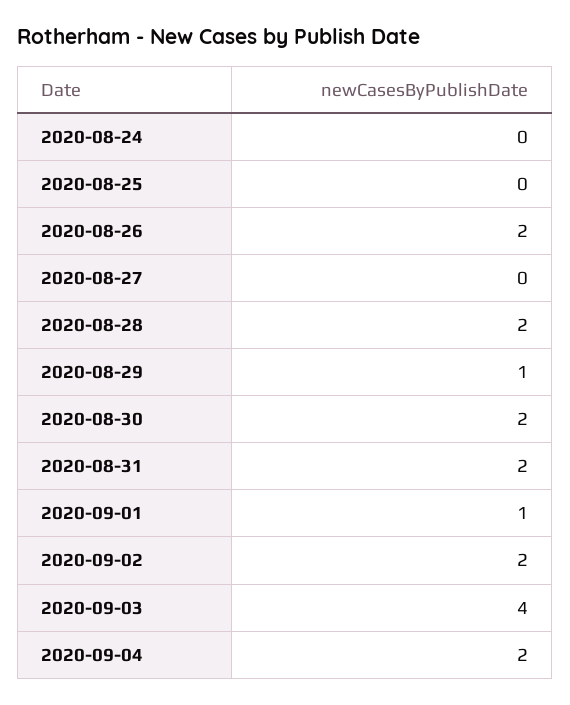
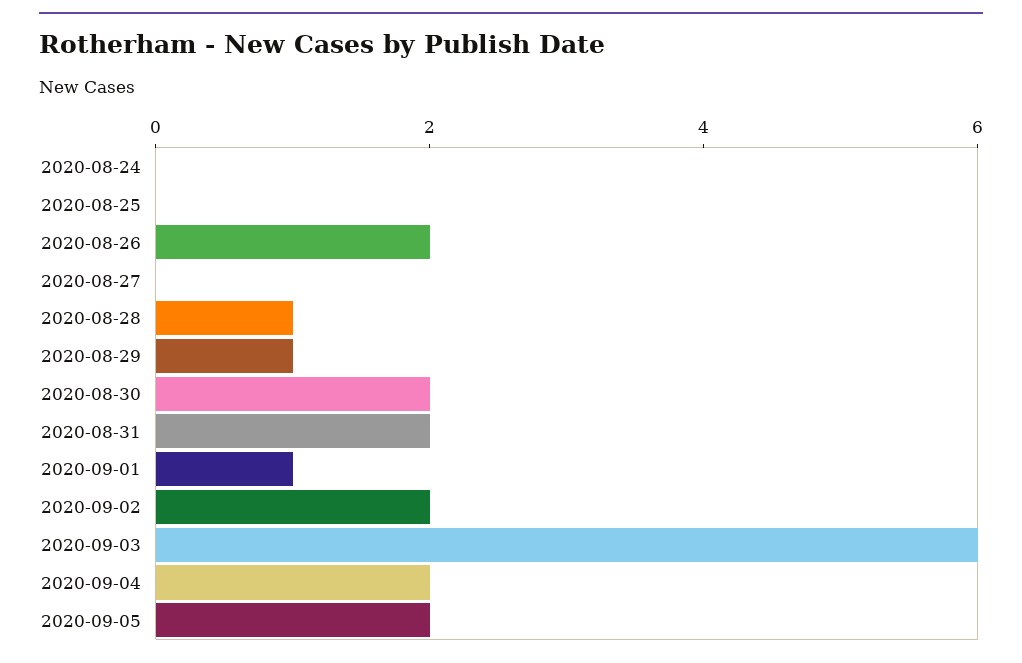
2020-08-28: 2 -> 1
2020-09-03: 4 -> 6
2020-09-05: none -> 2

